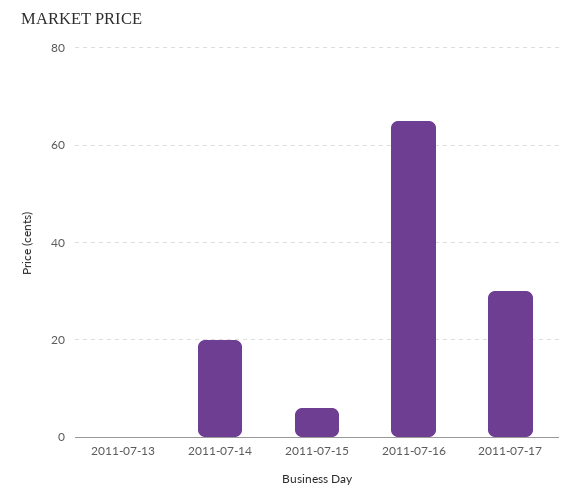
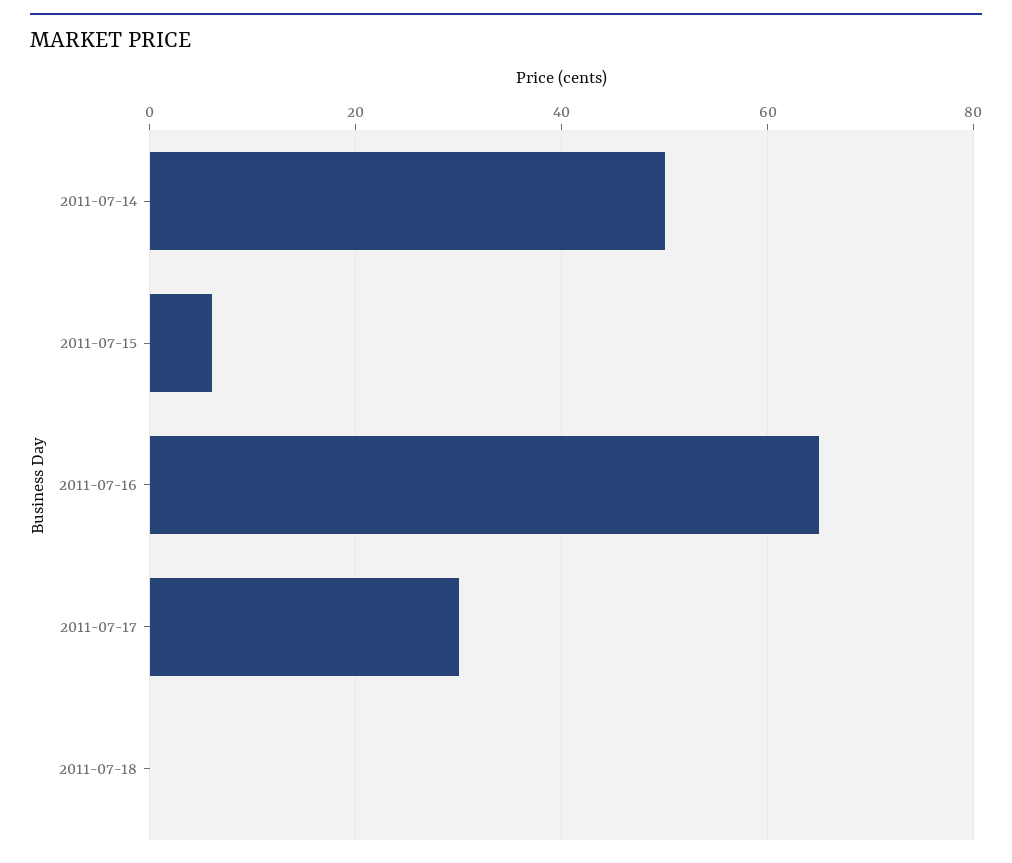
2011-07-13: 0 -> none
2011-07-14: 20 -> 50
2011-07-18: none -> 0

